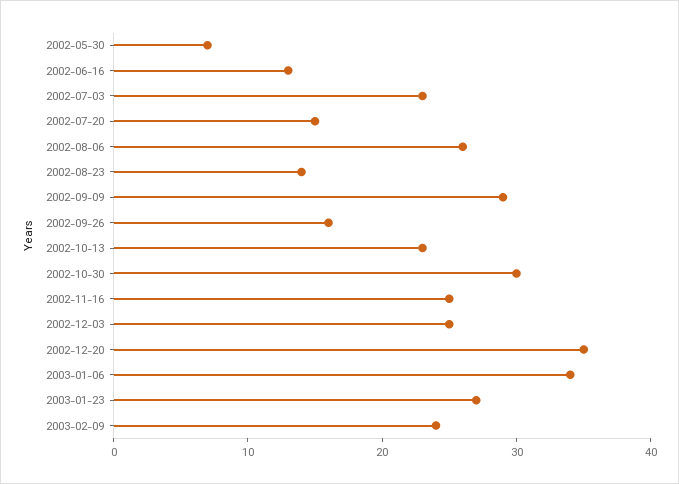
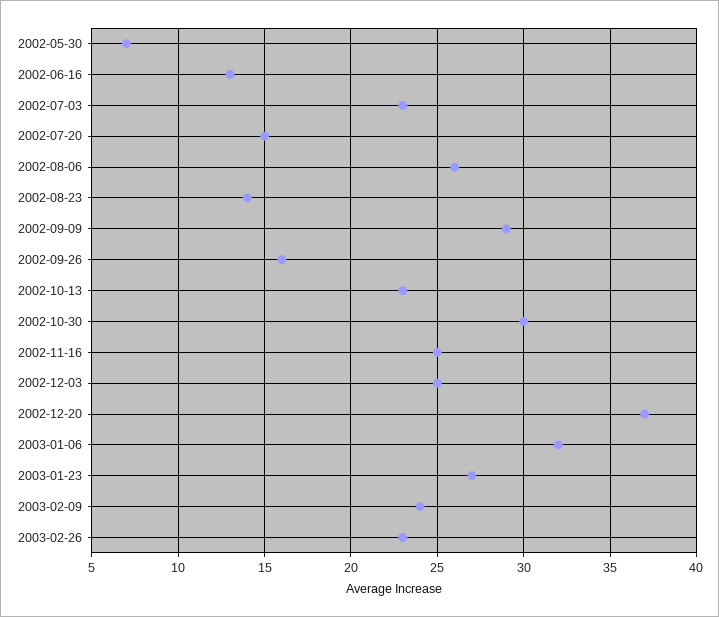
2002-12-20: 35 -> 37
2003-01-06: 34 -> 32
2003-02-26: none -> 23

